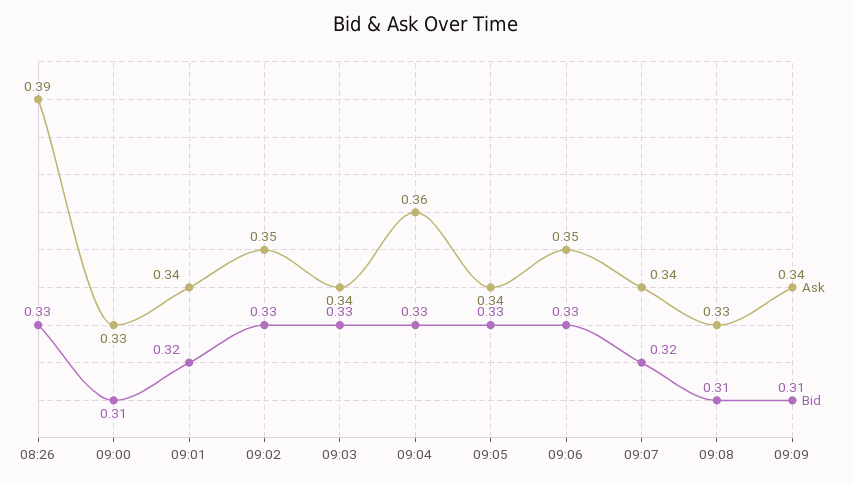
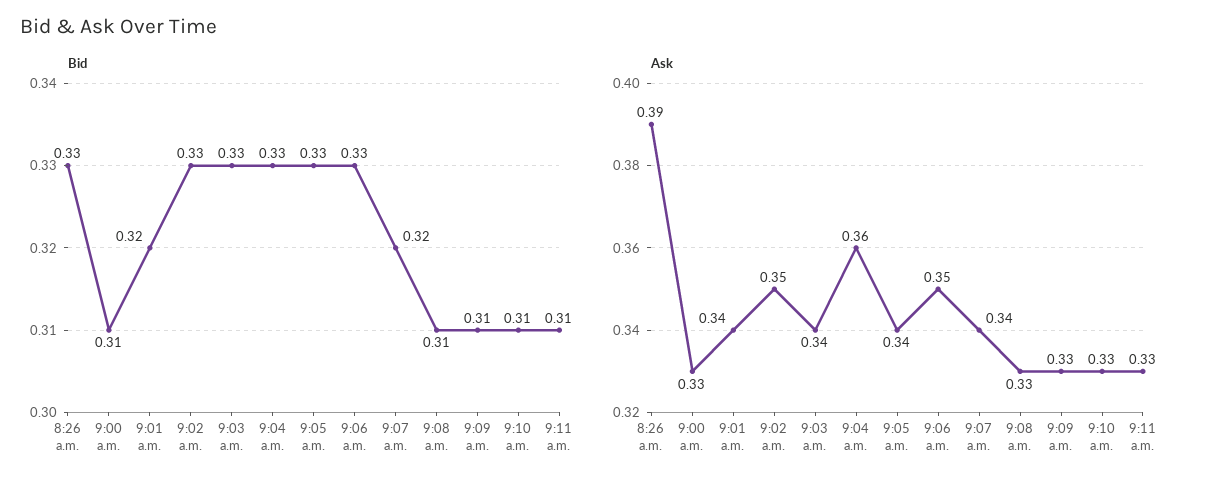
Ask, 09:09: 0.34 -> 0.33
Bid, 9:10 a.m.: none -> 0.31
Bid, 9:11 a.m.: none -> 0.31
Ask, 9:10 a.m.: none -> 0.33
Ask, 9:11 a.m.: none -> 0.33

